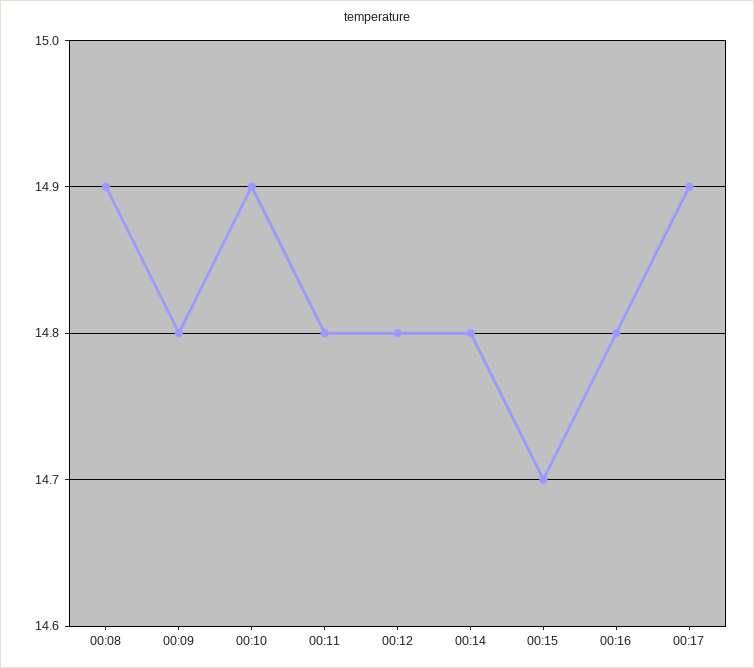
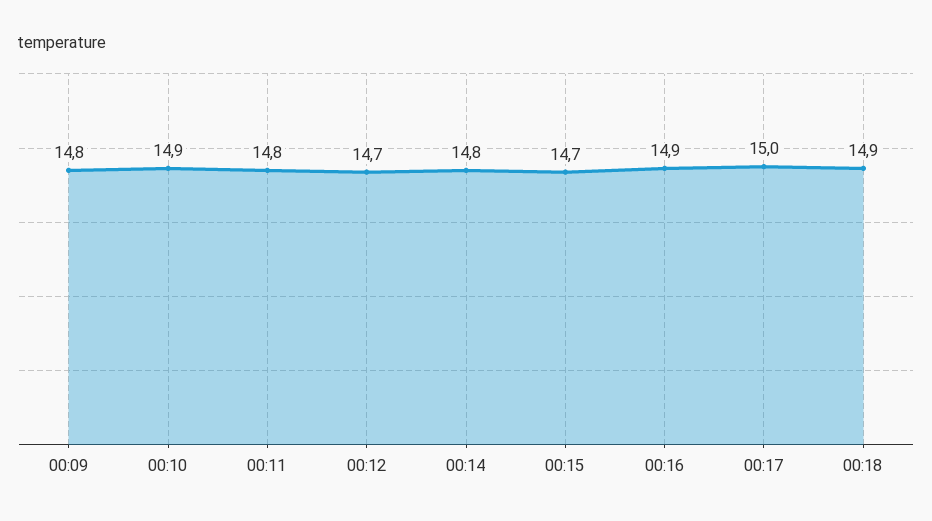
00:08: 14.9 -> none
00:12: 14.8 -> 14.7
00:16: 14.8 -> 14.9
00:17: 14.9 -> 15
00:18: none -> 14.9

